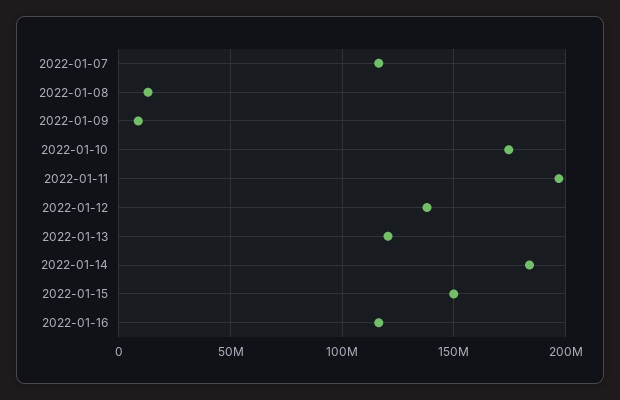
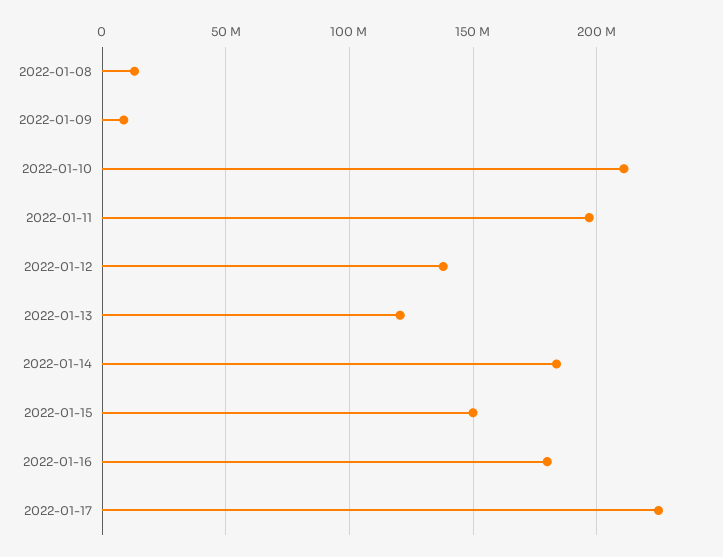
2022-01-07: 115000000 -> none
2022-01-10: 175000000 -> 210000000
2022-01-16: 115000000 -> 180000000
2022-01-17: none -> 225000000

